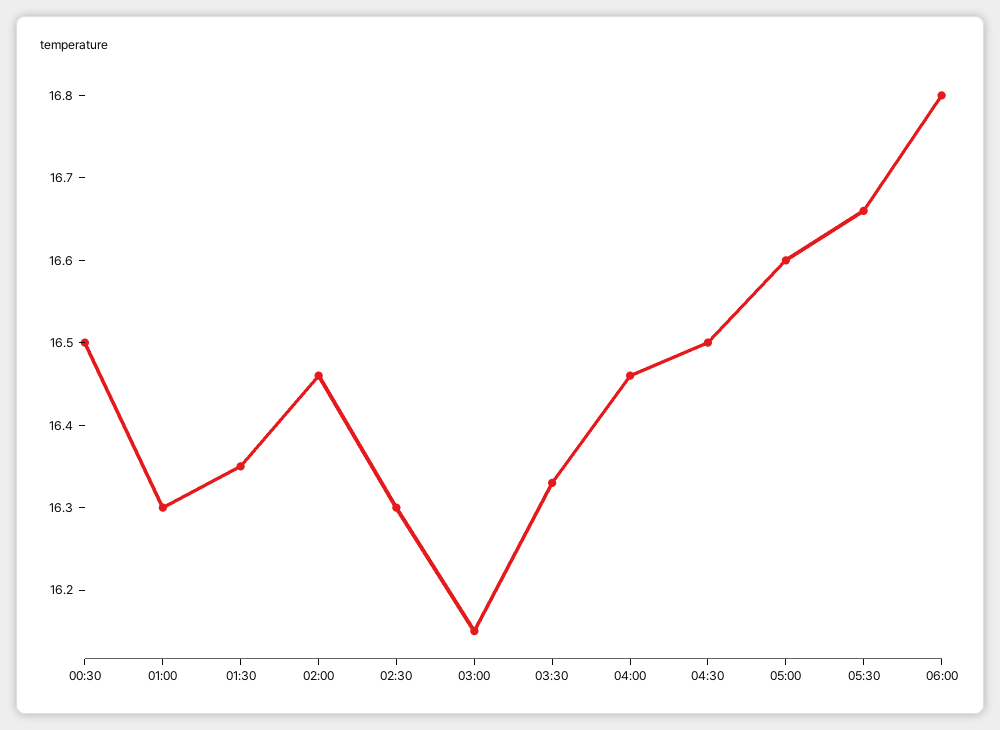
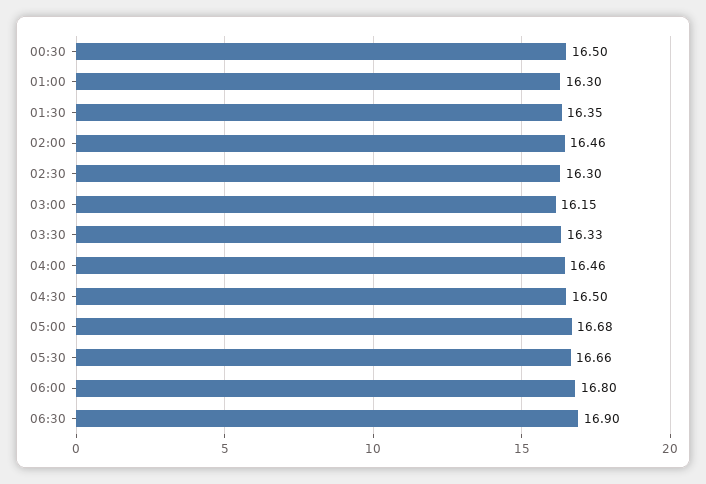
05:00: 16.6 -> 16.68
06:30: none -> 16.9

